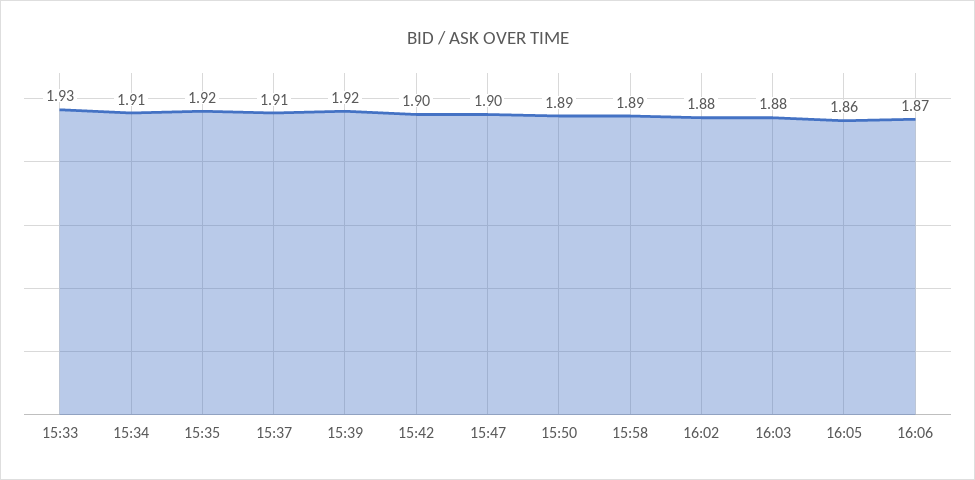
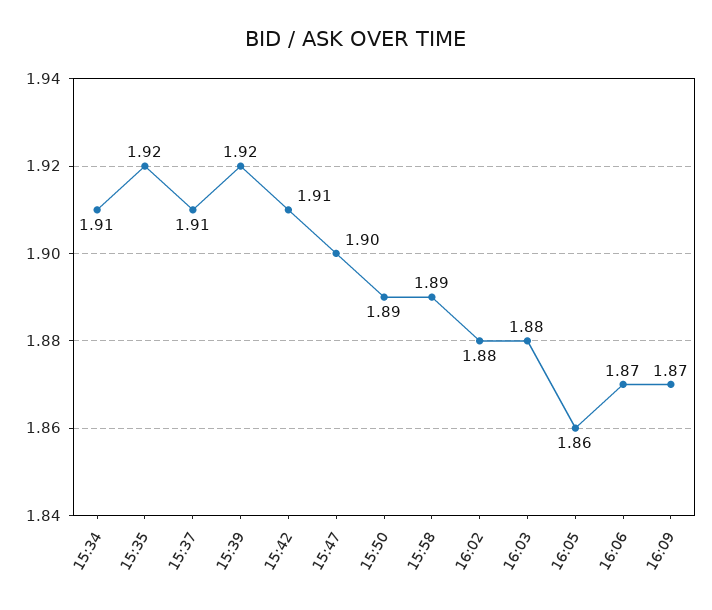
15:33: 1.93 -> none
15:42: 1.9 -> 1.91
16:09: none -> 1.87

